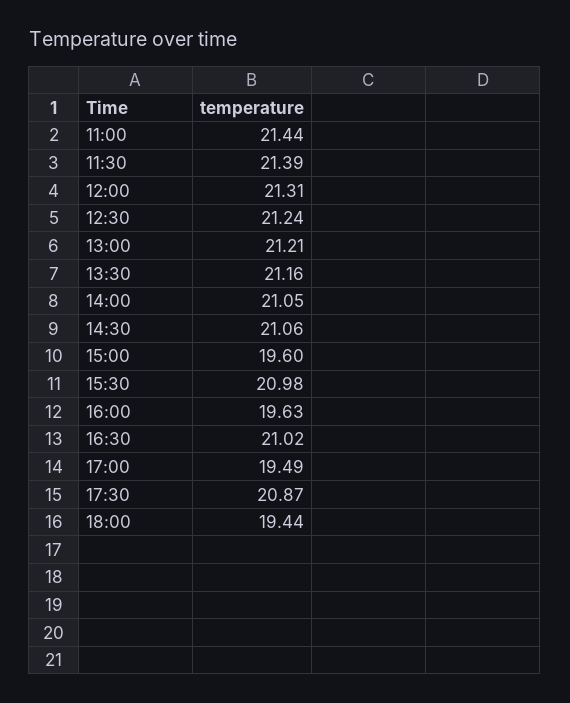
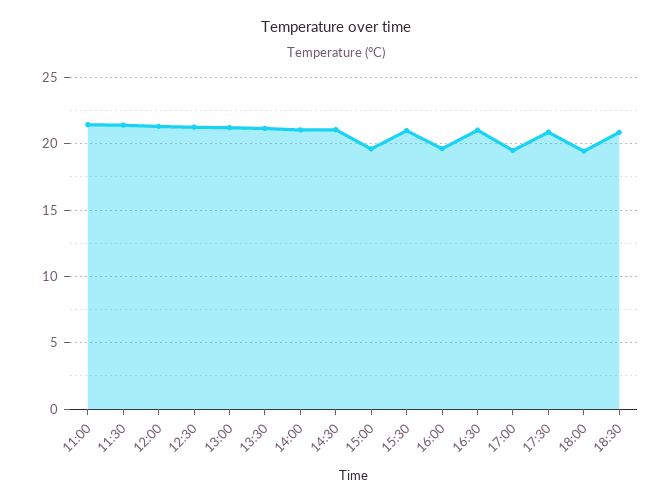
18:30: none -> 21

